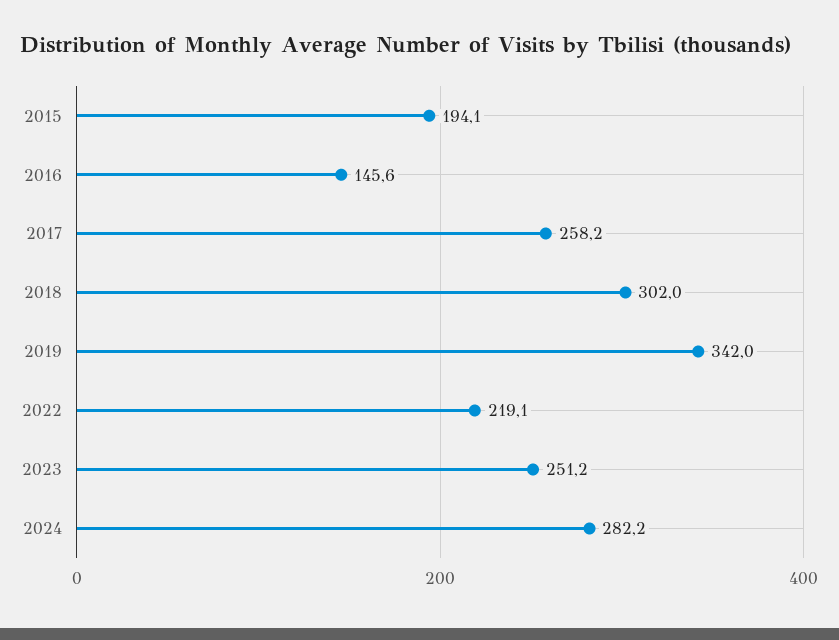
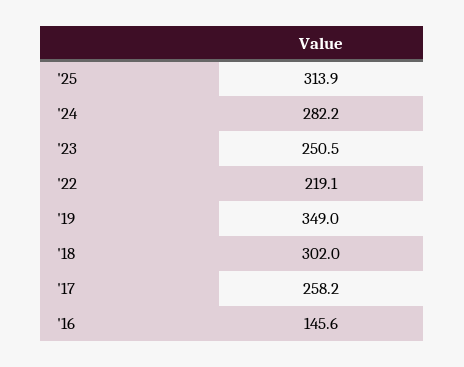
2015: 194.1 -> none
2019: 342 -> 349
2023: 251.2 -> 250.5
'25: none -> 313.9

